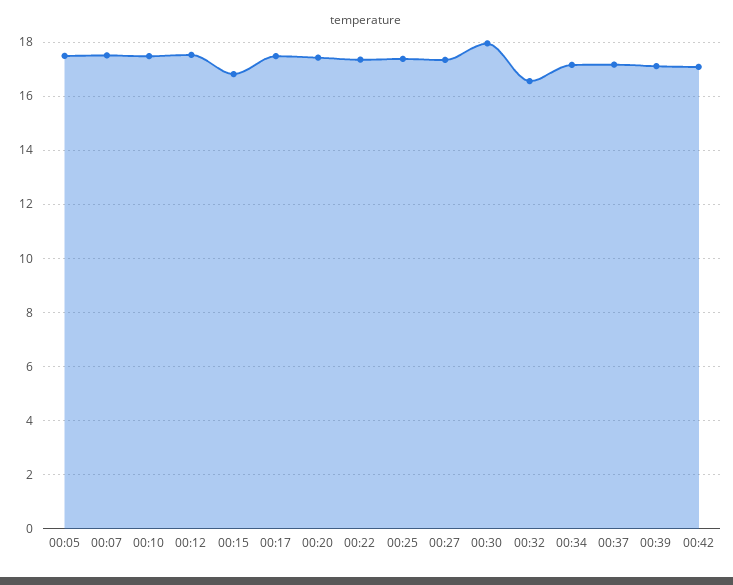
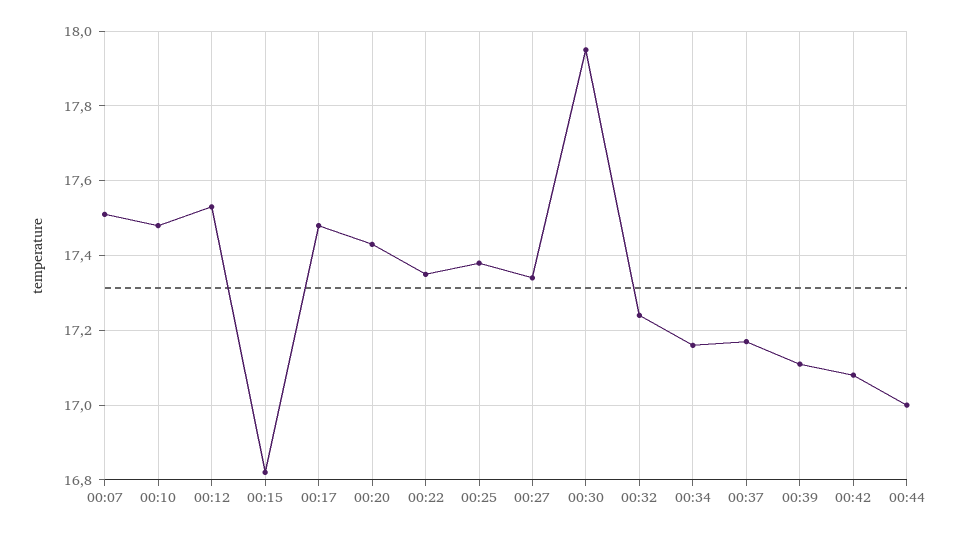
00:05: 17.5 -> none
00:32: 16.5 -> 17.25
00:44: none -> 17

